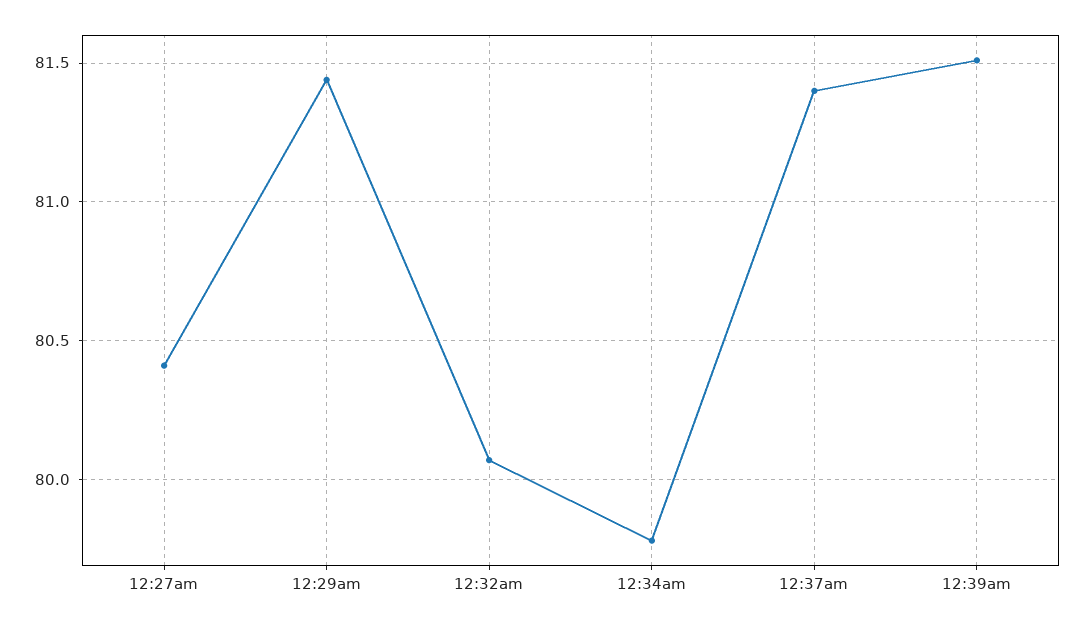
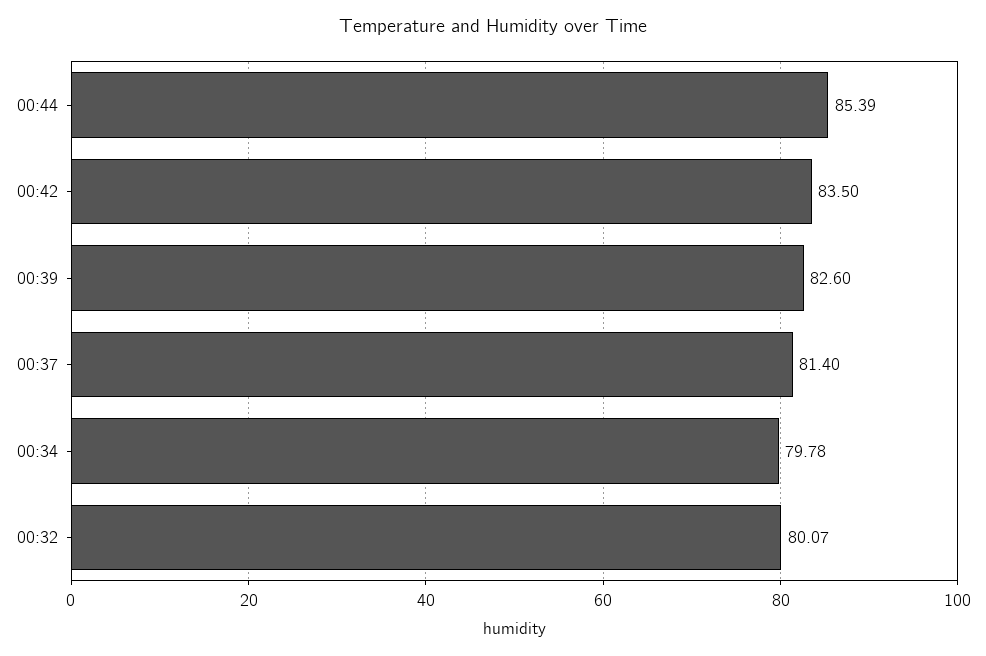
12:27am: 80.4 -> none
12:29am: 81.45 -> none
12:39am: 81.5 -> 82.6
00:44: none -> 85.39
00:42: none -> 83.5

